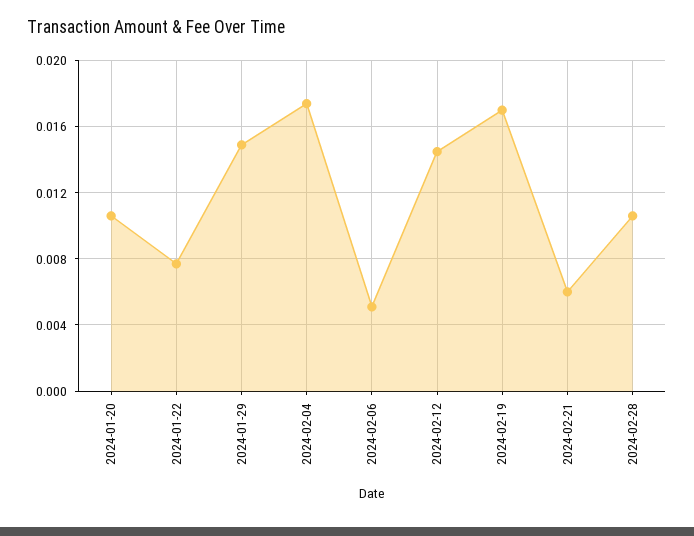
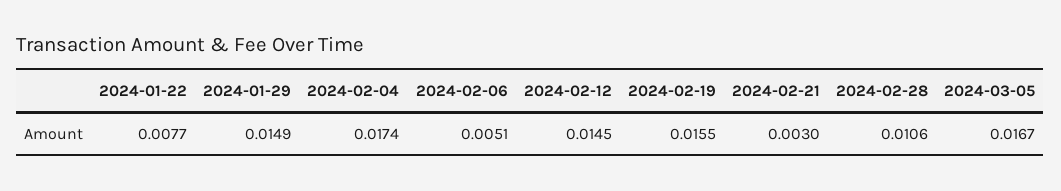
2024-01-20: 0.0105 -> none
2024-02-19: 0.017 -> 0.0155
2024-02-21: 0.006 -> 0.003
2024-03-05: none -> 0.0167

